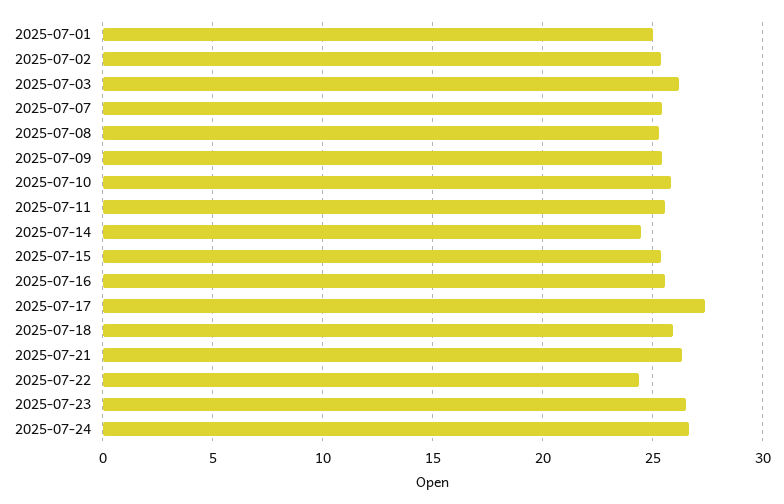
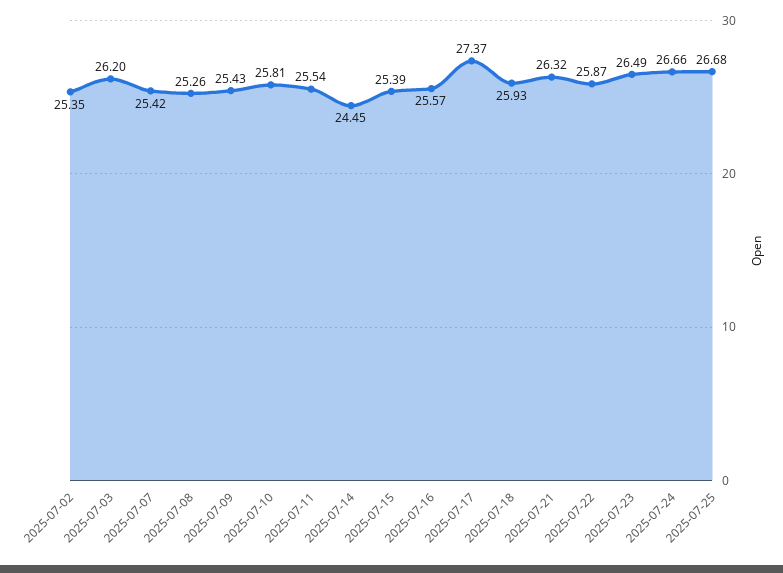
2025-07-01: 25 -> none
2025-07-22: 24.5 -> 25.87
2025-07-25: none -> 26.68

